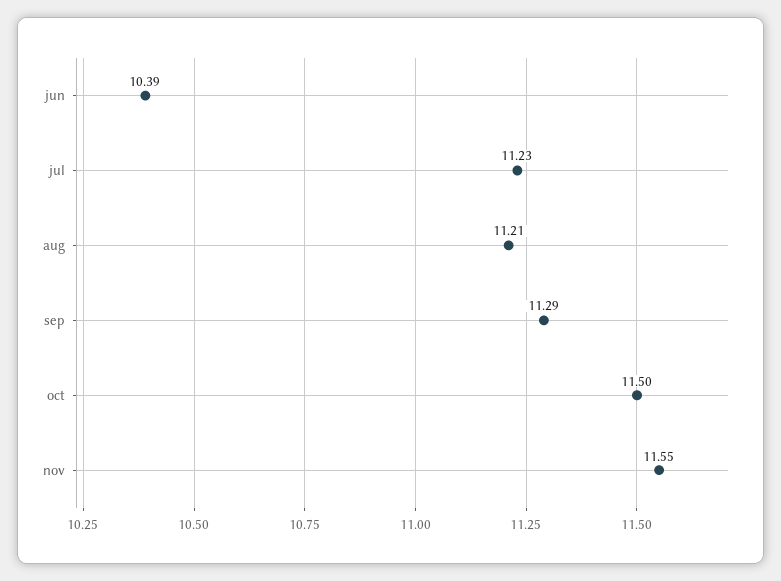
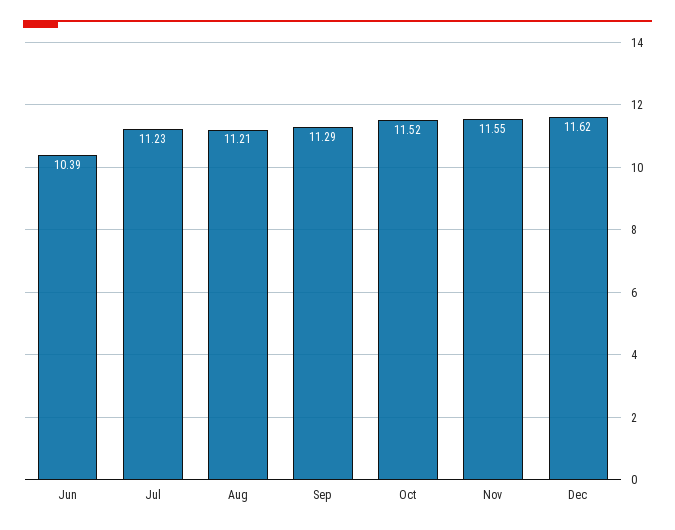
oct: 11.5 -> 11.52
Dec: none -> 11.62

